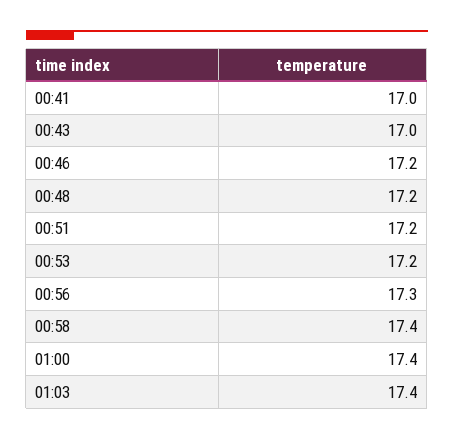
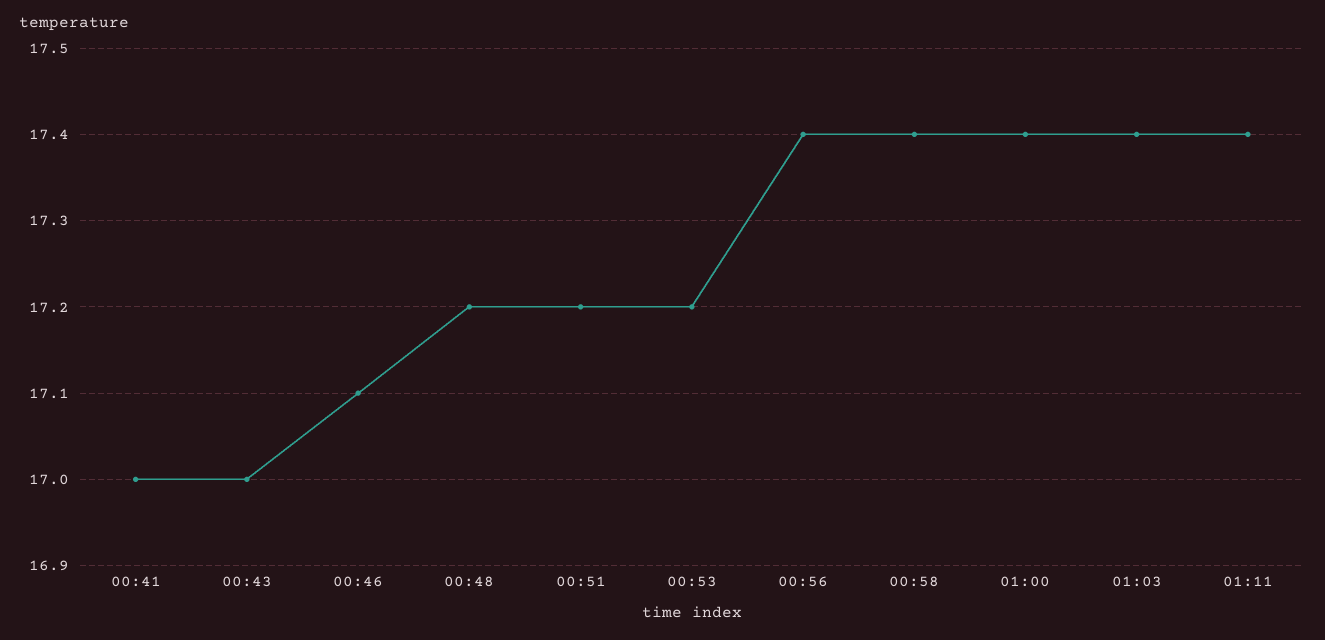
00:46: 17.2 -> 17.1
00:56: 17.3 -> 17.4
01:11: none -> 17.4

